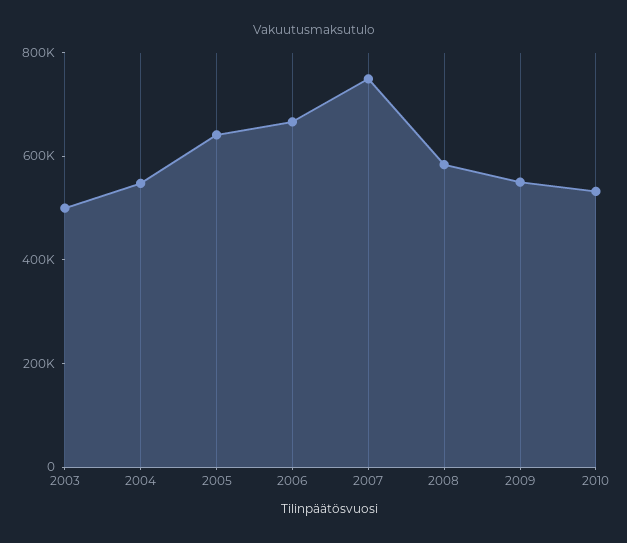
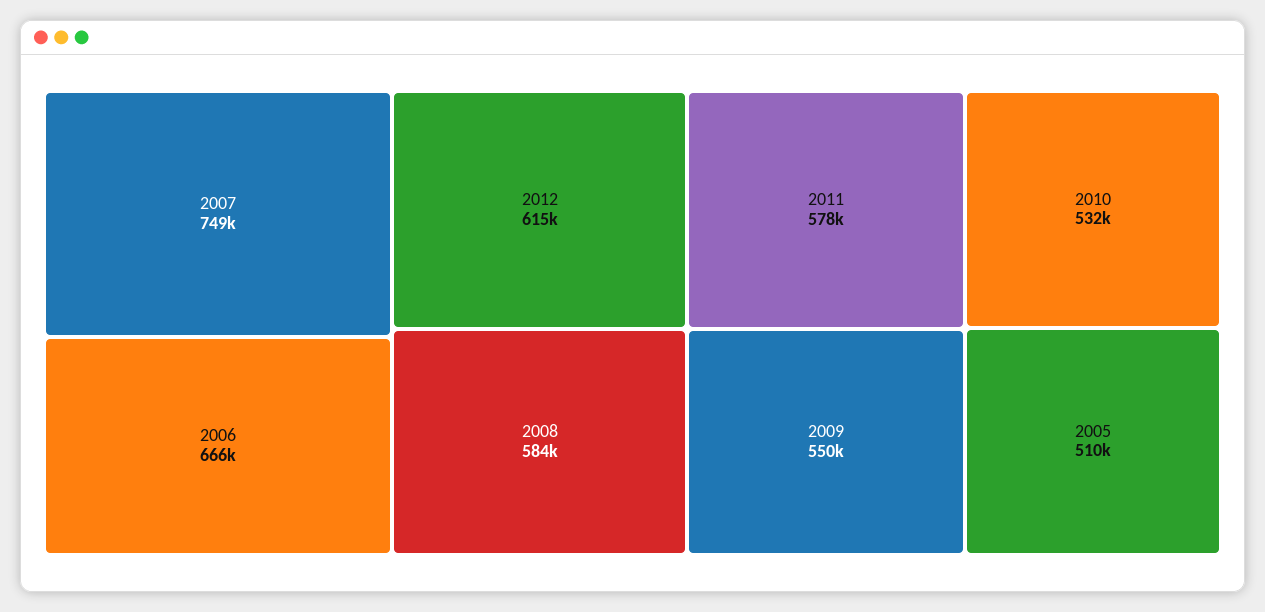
2003: 500000 -> none
2004: 550000 -> none
2005: 650000 -> 510000
2012: none -> 615000
2011: none -> 578000

